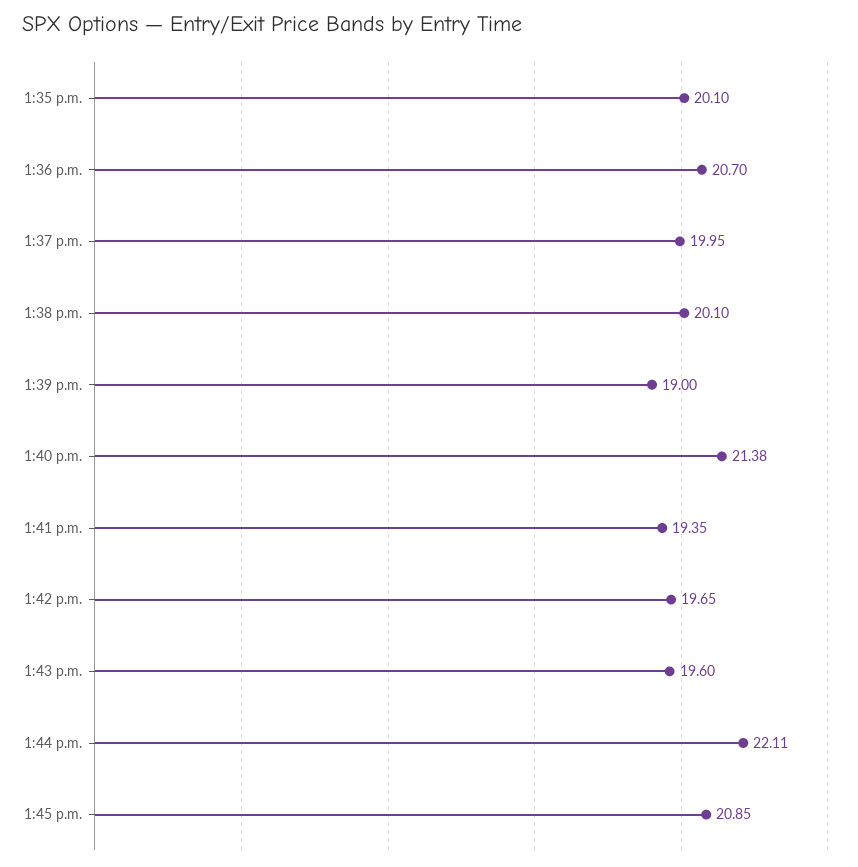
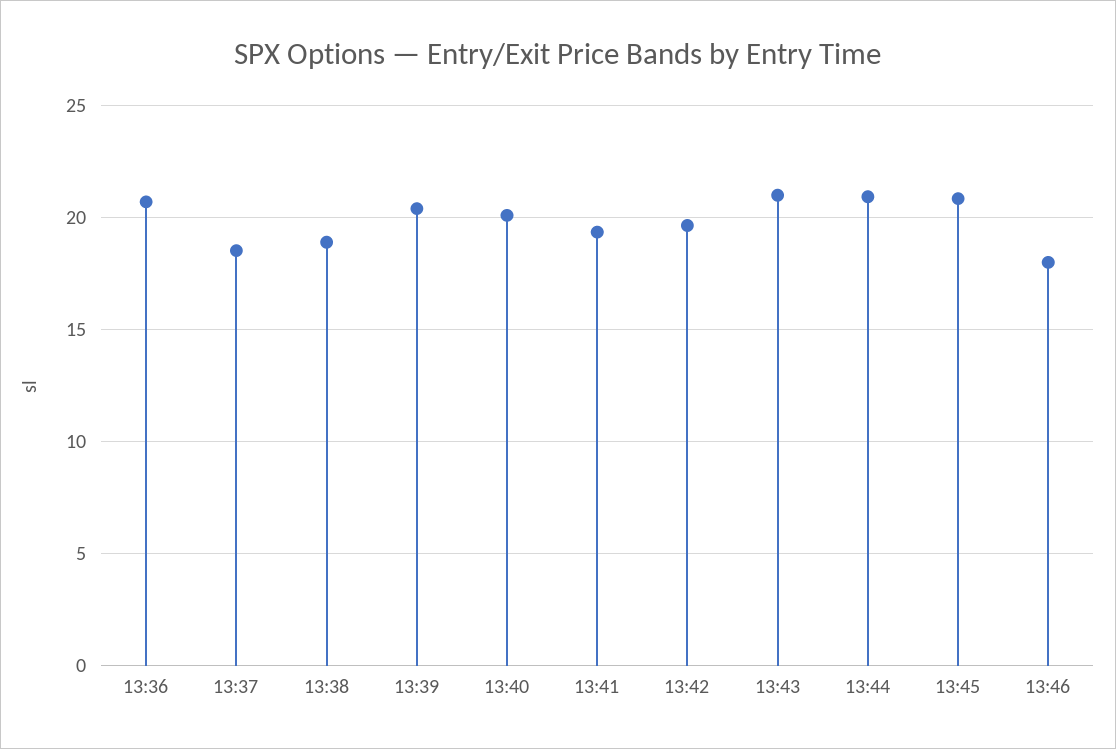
1:35 p.m.: 20.1 -> none
1:37 p.m.: 19.95 -> 18.5
1:38 p.m.: 20.1 -> 19
1:39 p.m.: 19 -> 20.5
1:40 p.m.: 21.38 -> 20
1:43 p.m.: 19.6 -> 21
1:44 p.m.: 22.11 -> 21
13:46: none -> 18

